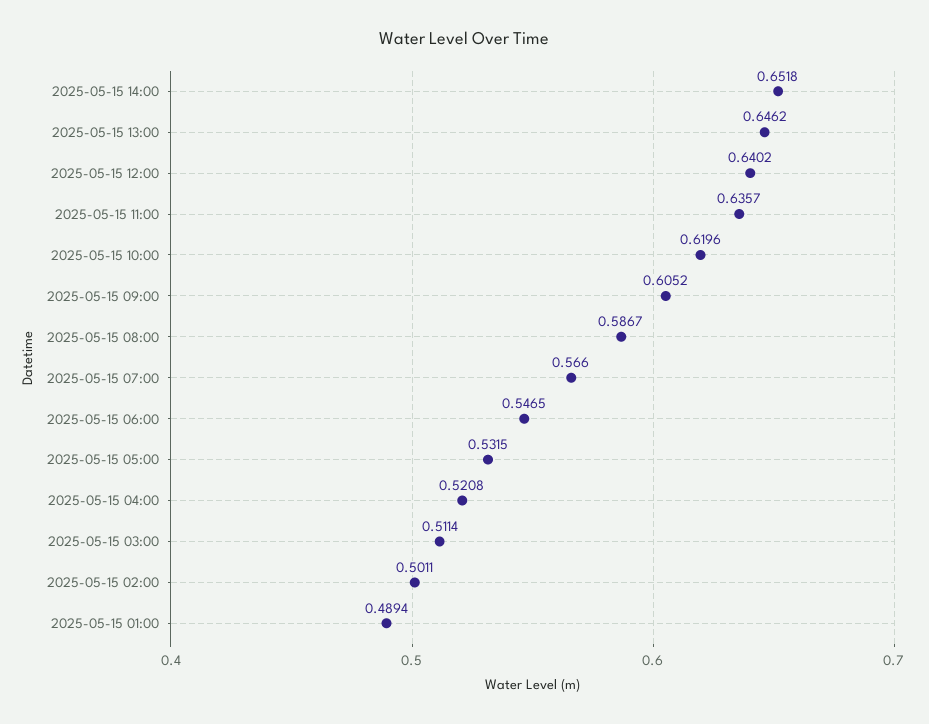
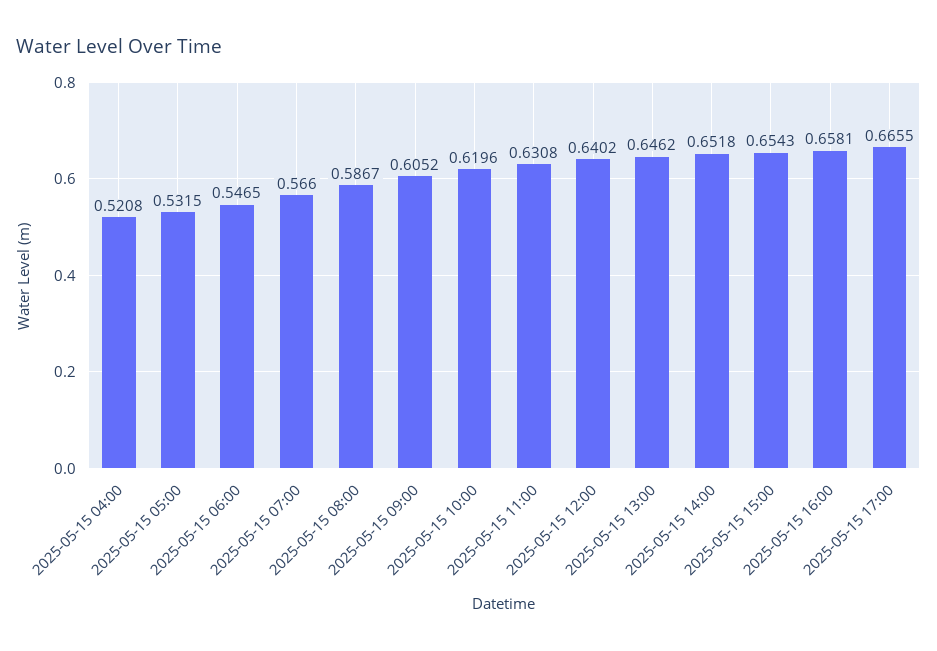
2025-05-15 11:00: 0.6357 -> 0.6308
2025-05-15 03:00: 0.5114 -> none
2025-05-15 02:00: 0.5011 -> none
2025-05-15 01:00: 0.4894 -> none
2025-05-15 15:00: none -> 0.6543
2025-05-15 16:00: none -> 0.6581
2025-05-15 17:00: none -> 0.6655

